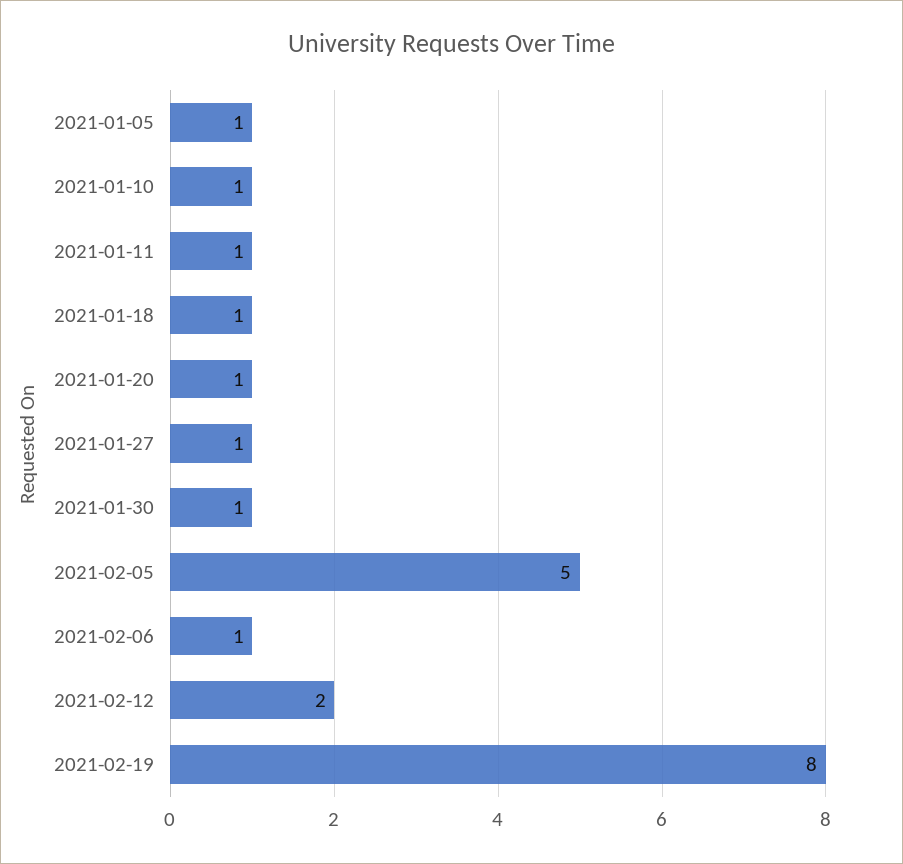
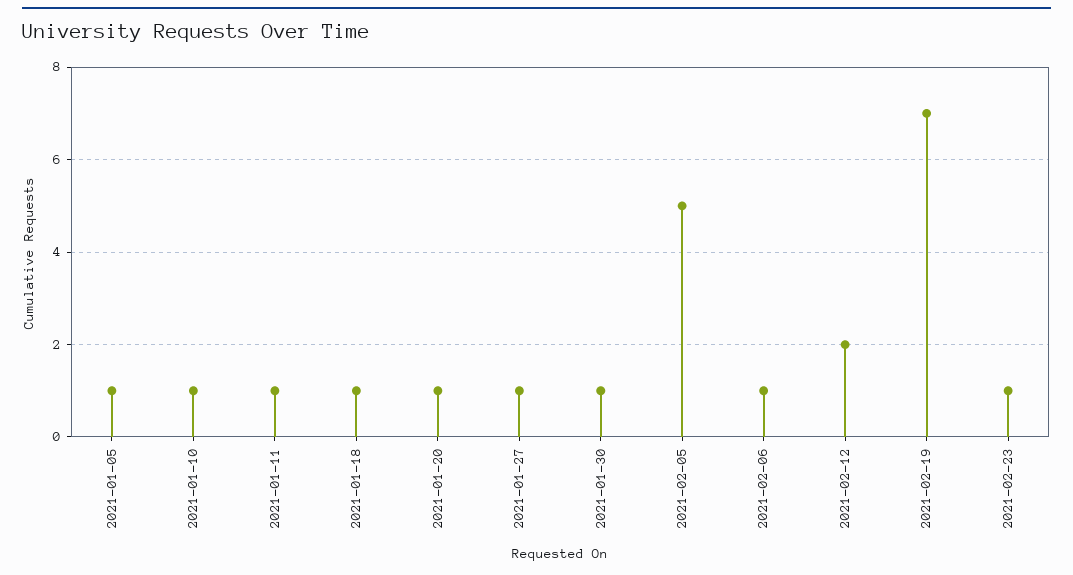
2021-02-19: 8 -> 7
2021-02-23: none -> 1

